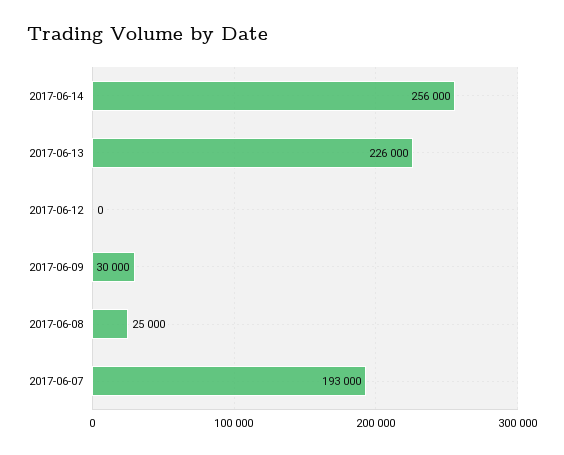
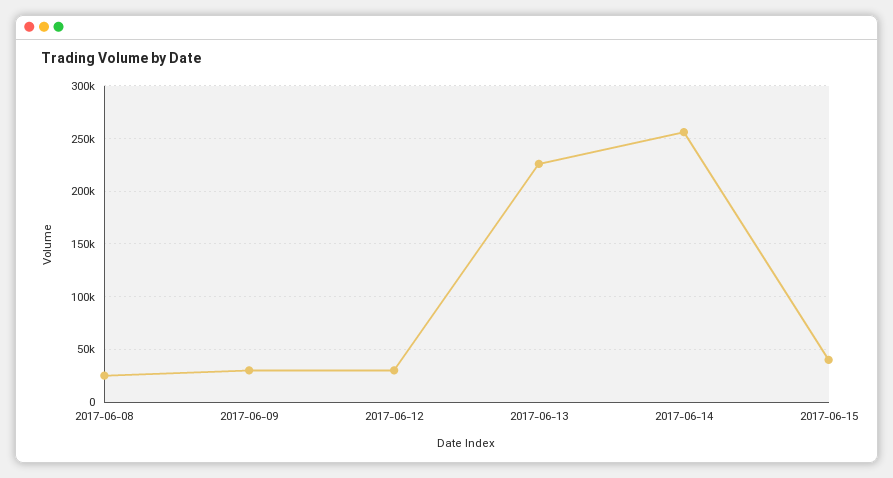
2017-06-12: 0 -> 30000
2017-06-07: 193000 -> none
2017-06-15: none -> 40000

